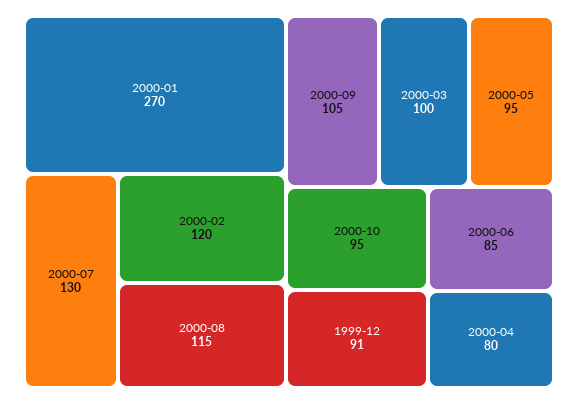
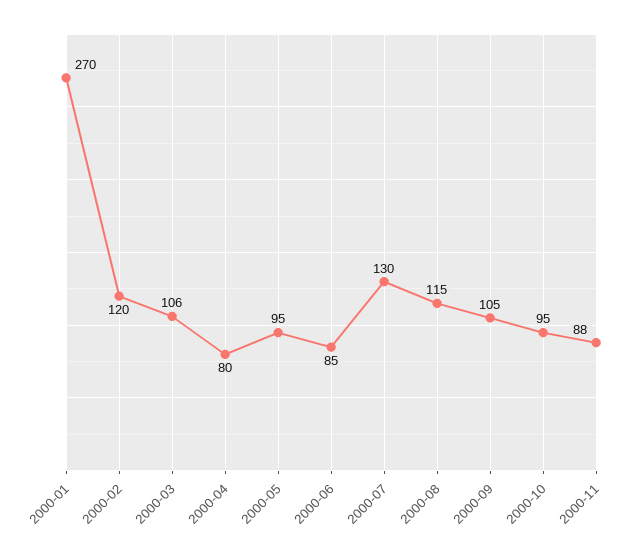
2000-03: 100 -> 106
1999-12: 91 -> none
2000-11: none -> 88

